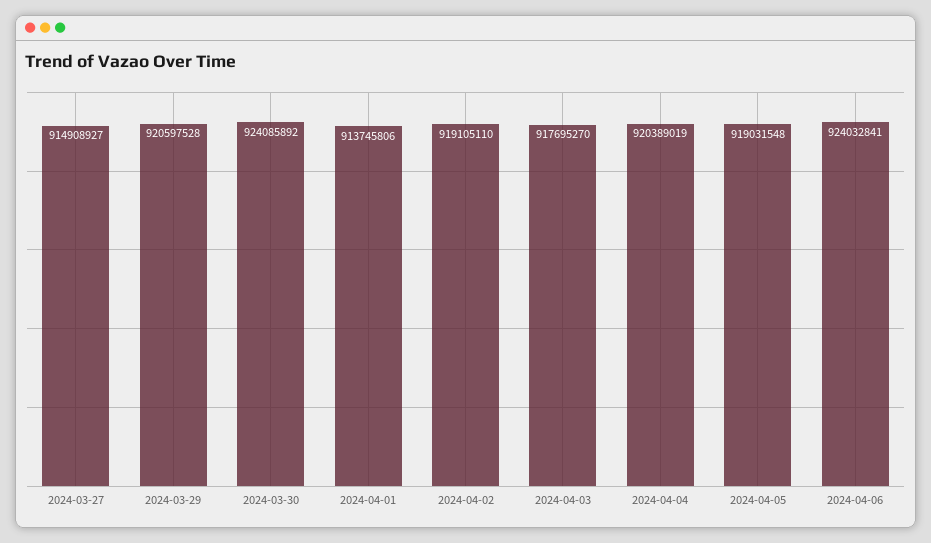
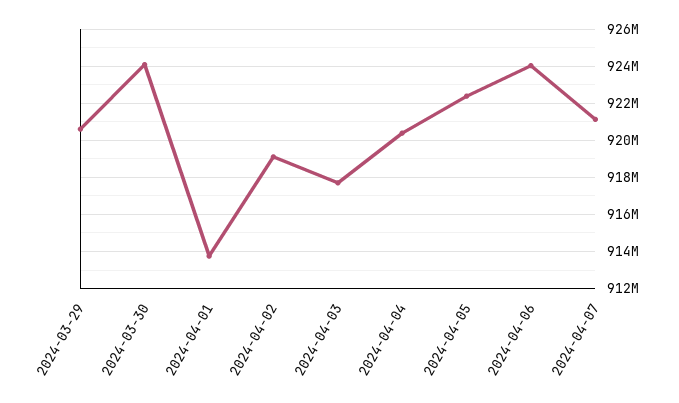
2024-03-27: 914908927 -> none
2024-04-05: 919031548 -> 922500000
2024-04-07: none -> 921000000

